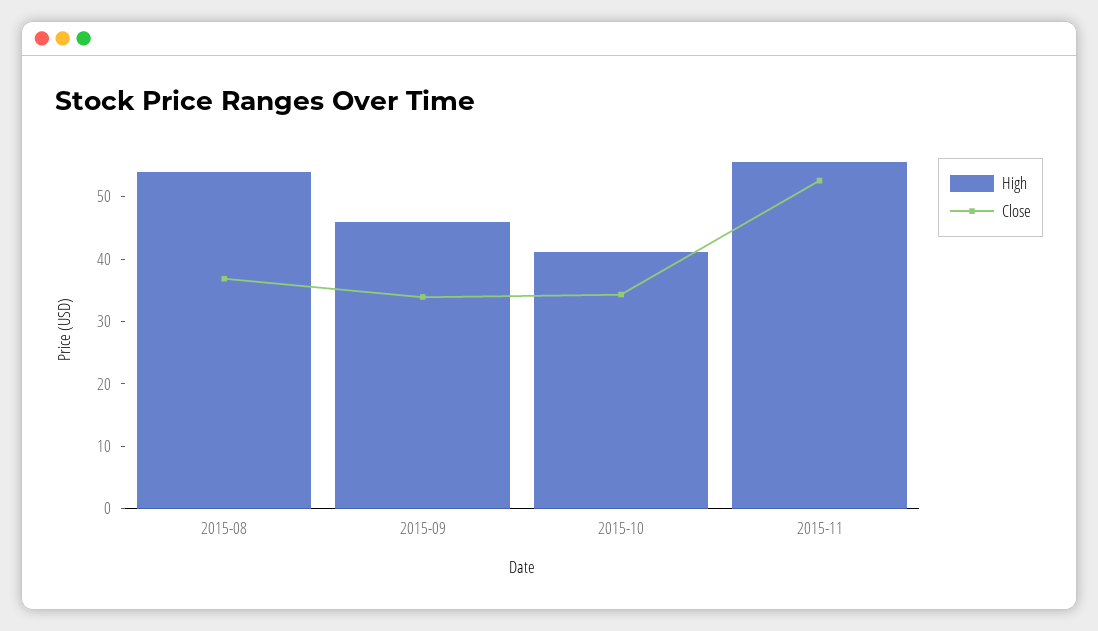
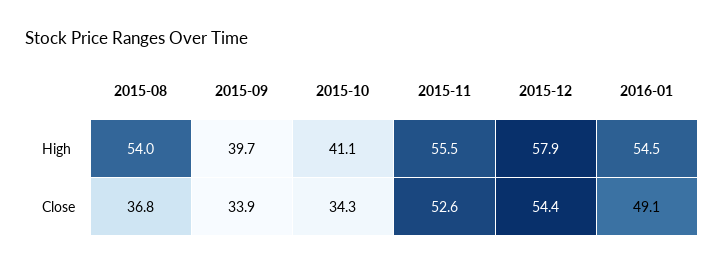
High, 2015-09: 46 -> 39.7
High, 2015-12: none -> 57.9
High, 2016-01: none -> 54.5
Close, 2015-12: none -> 54.4
Close, 2016-01: none -> 49.1

